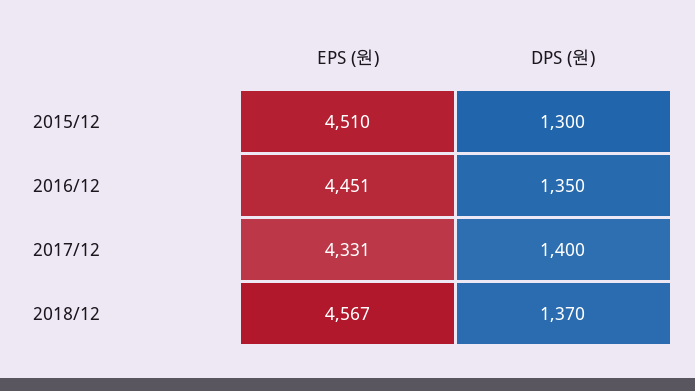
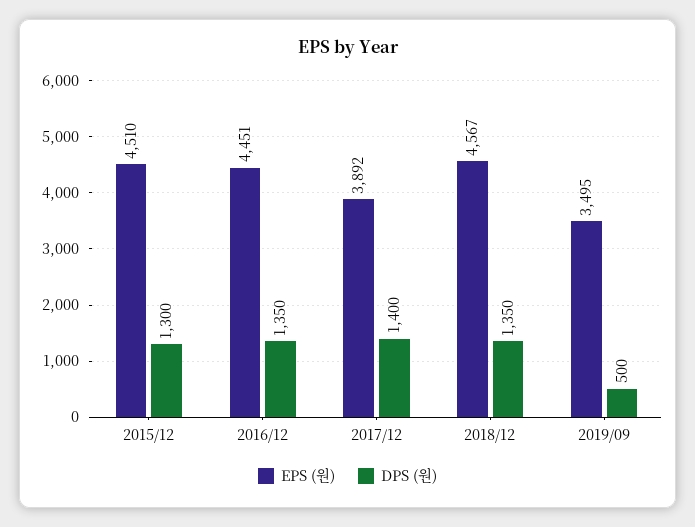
EPS (원), 2017/12: 4331 -> 3892
DPS (원), 2018/12: 1370 -> 1350
EPS (원), 2019/09: none -> 3495
DPS (원), 2019/09: none -> 500

